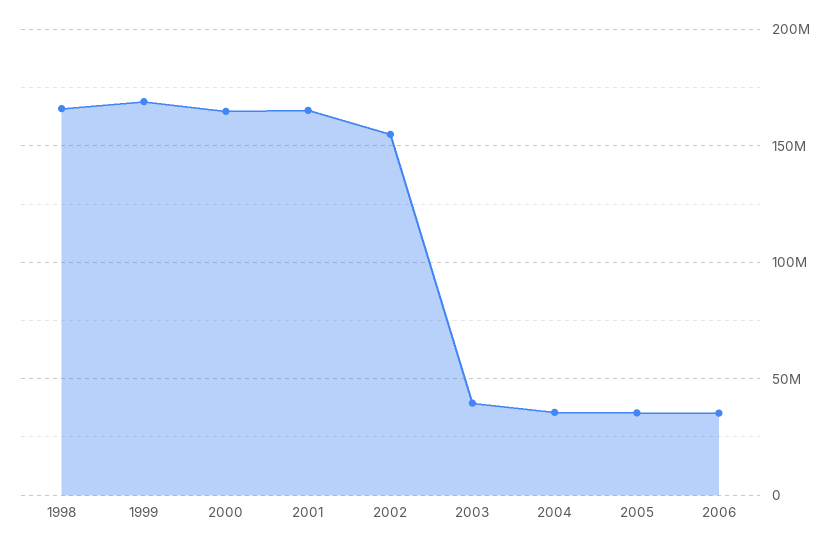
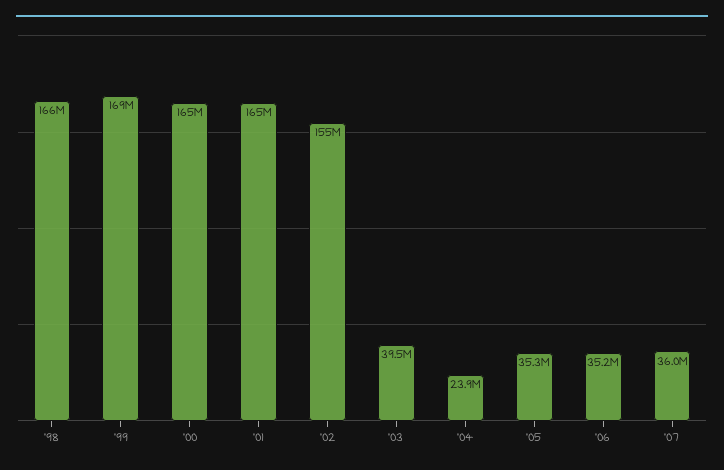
2004: 35000000 -> 23900000
'07: none -> 36000000

